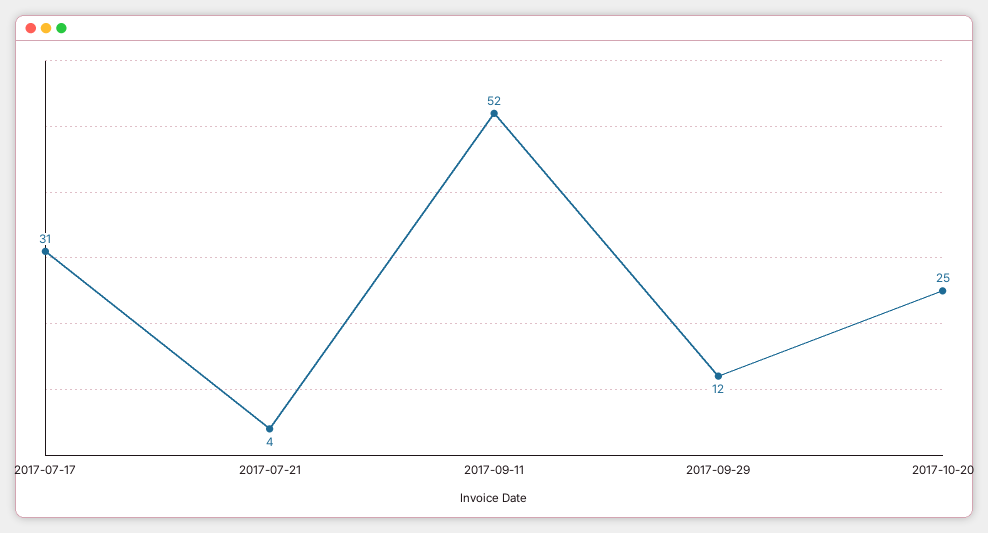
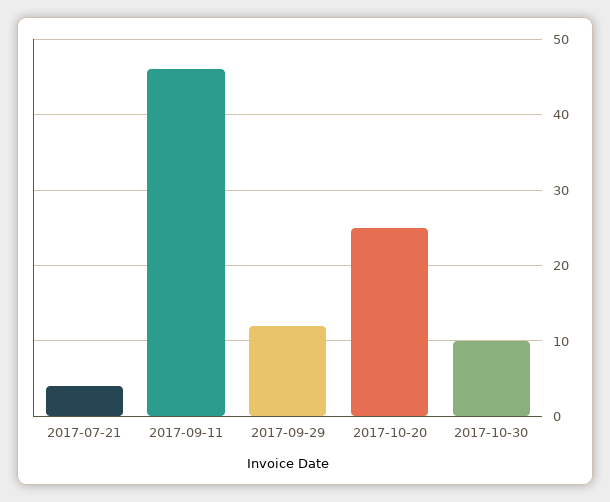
2017-07-17: 31 -> none
2017-09-11: 52 -> 46
2017-10-30: none -> 10

